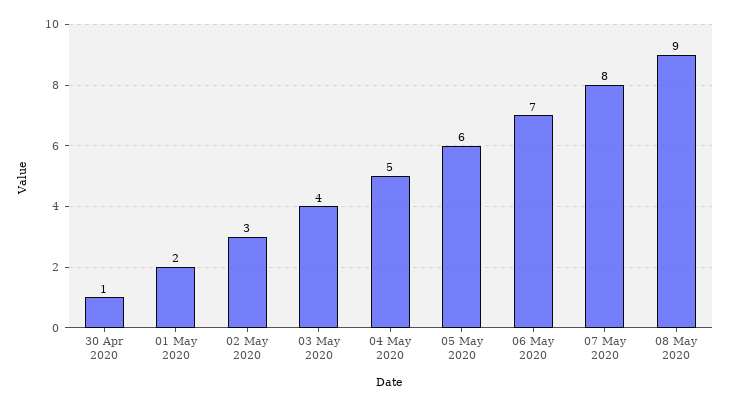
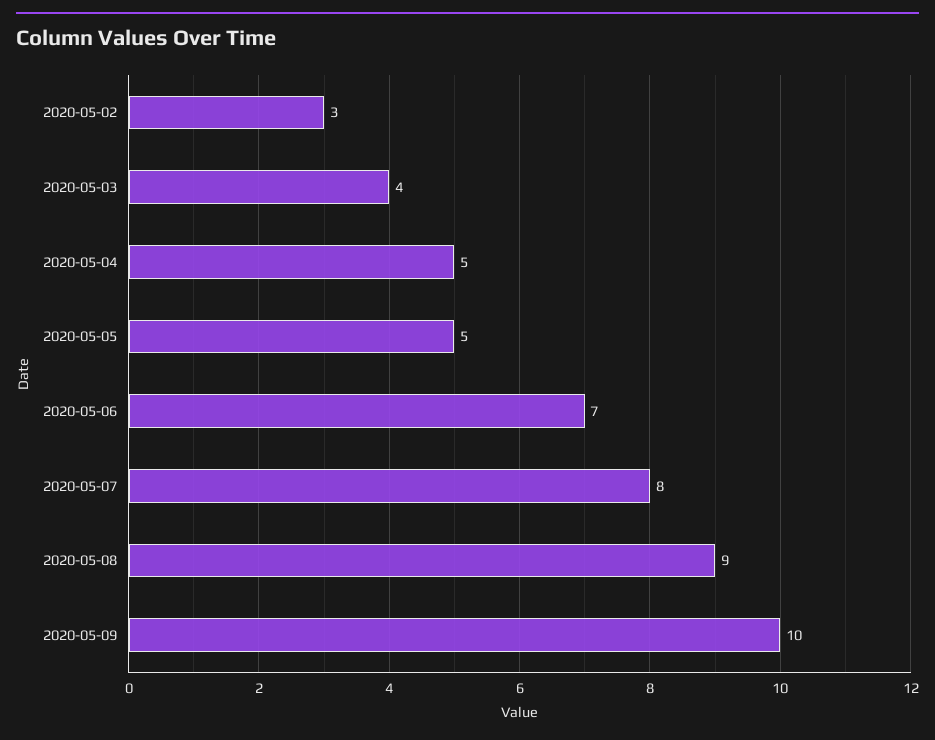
30 Apr 2020: 1 -> none
01 May 2020: 2 -> none
05 May 2020: 6 -> 5
2020-05-09: none -> 10

